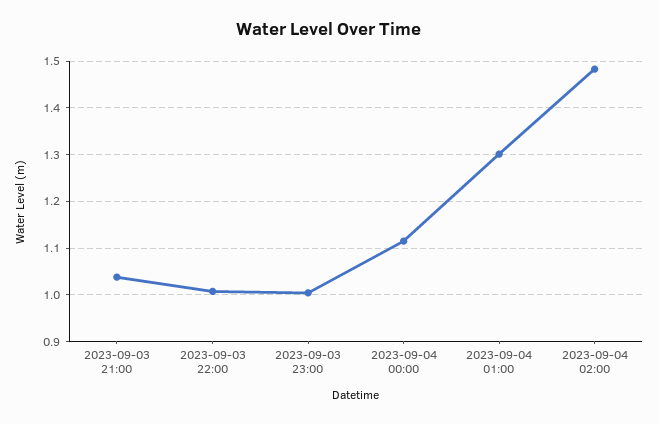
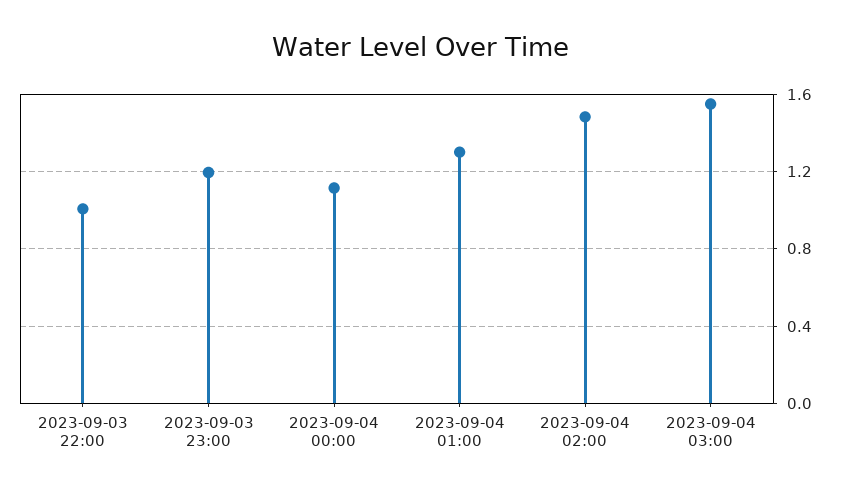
2023-09-03 21:00: 1.04 -> none
2023-09-03 23:00: 1 -> 1.2
2023-09-04 03:00: none -> 1.55

